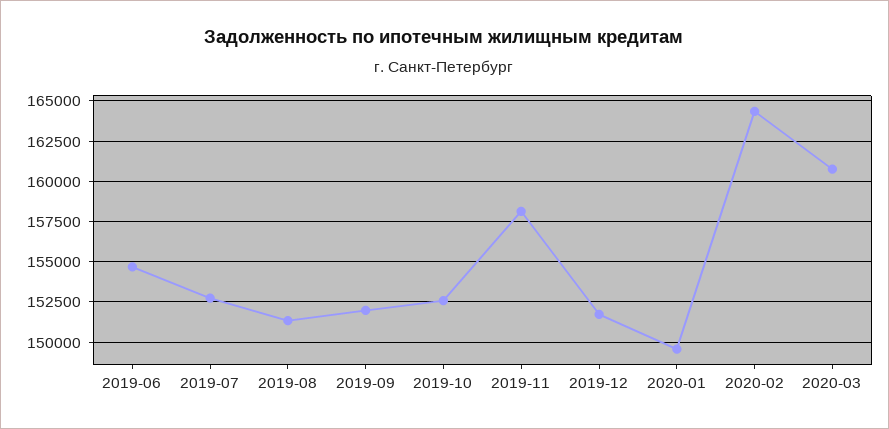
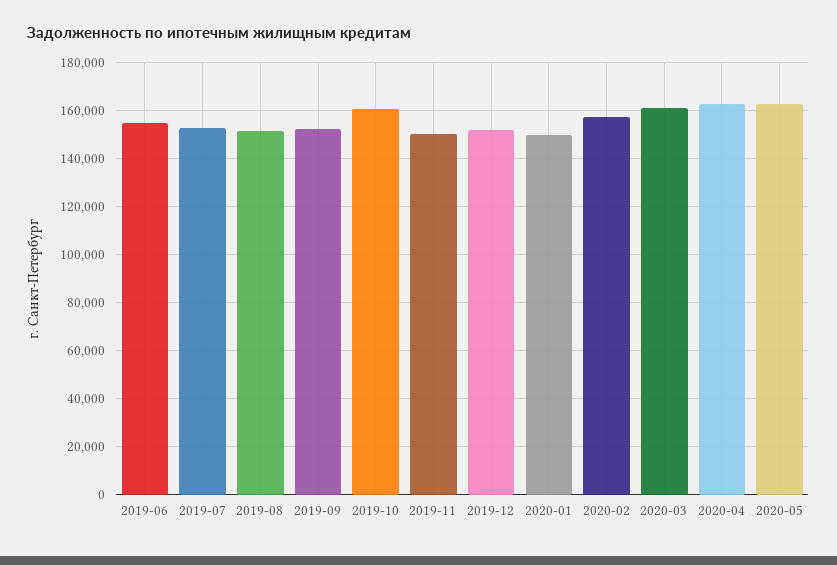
2019-10: 152500 -> 160000
2019-11: 158000 -> 150000
2020-02: 164500 -> 157500
2020-04: none -> 162500
2020-05: none -> 162500

